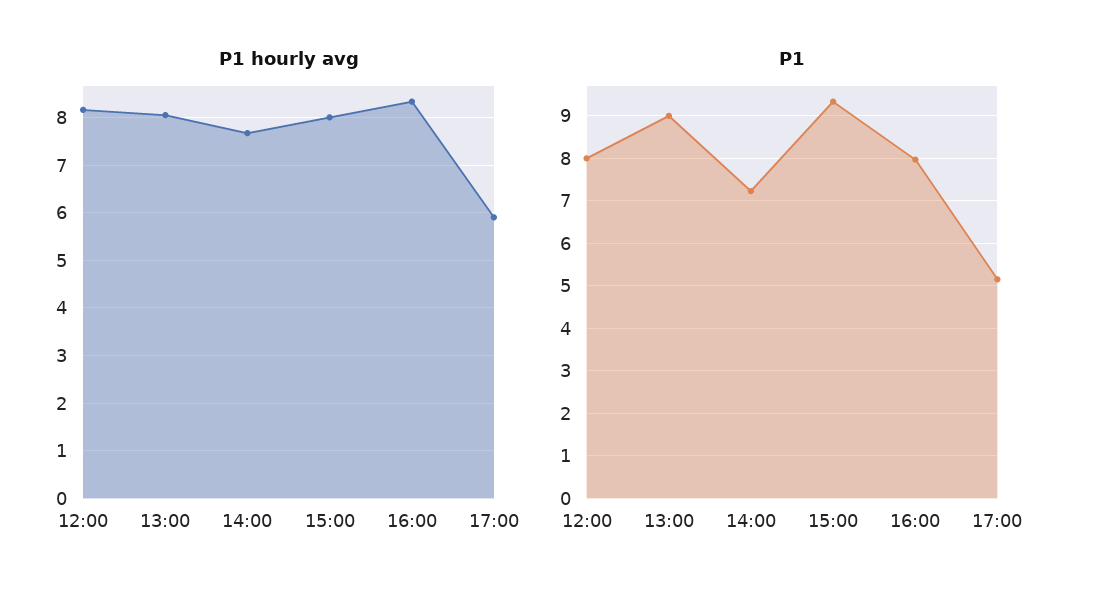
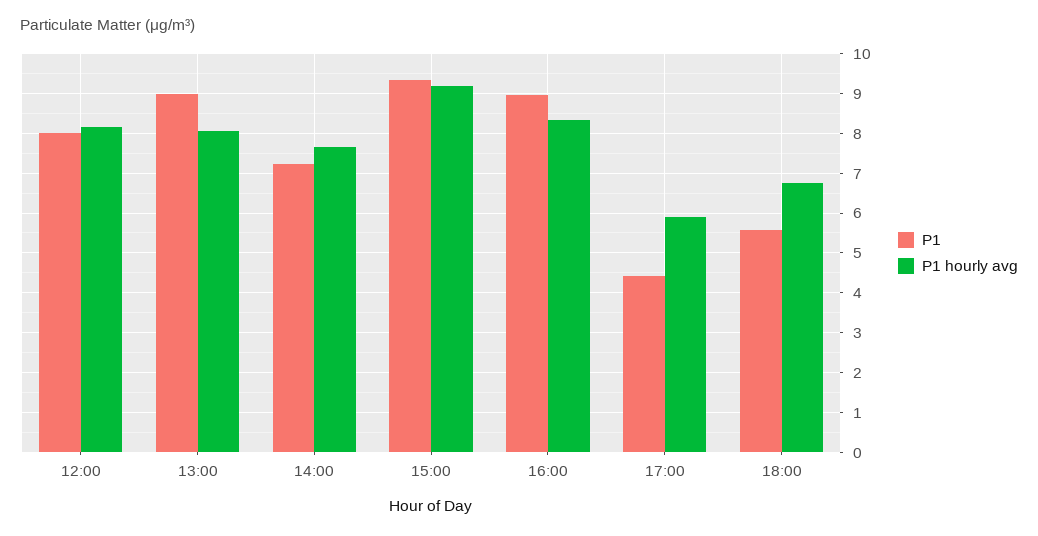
P1 hourly avg, 15:00: 8 -> 9.2
P1, 16:00: 8 -> 9
P1, 17:00: 5.2 -> 4.4
P1, 18:00: none -> 5.6
P1 hourly avg, 18:00: none -> 6.8

